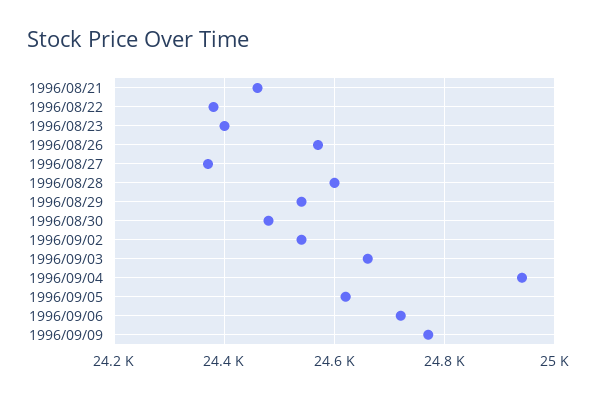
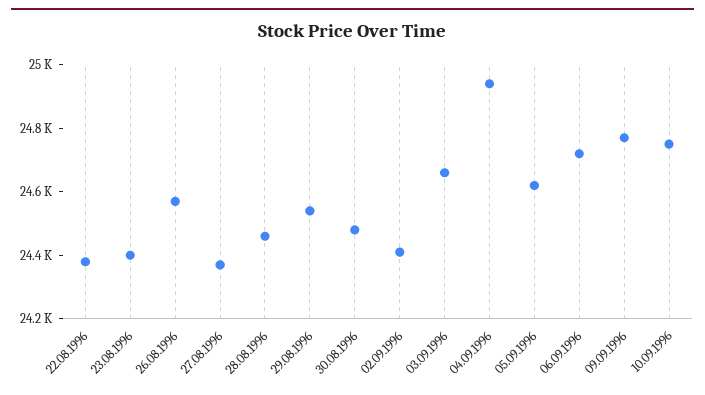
1996/08/21: 24460 -> none
1996/08/28: 24600 -> 24450
1996/09/02: 24540 -> 24400
10.09.1996: none -> 24750

